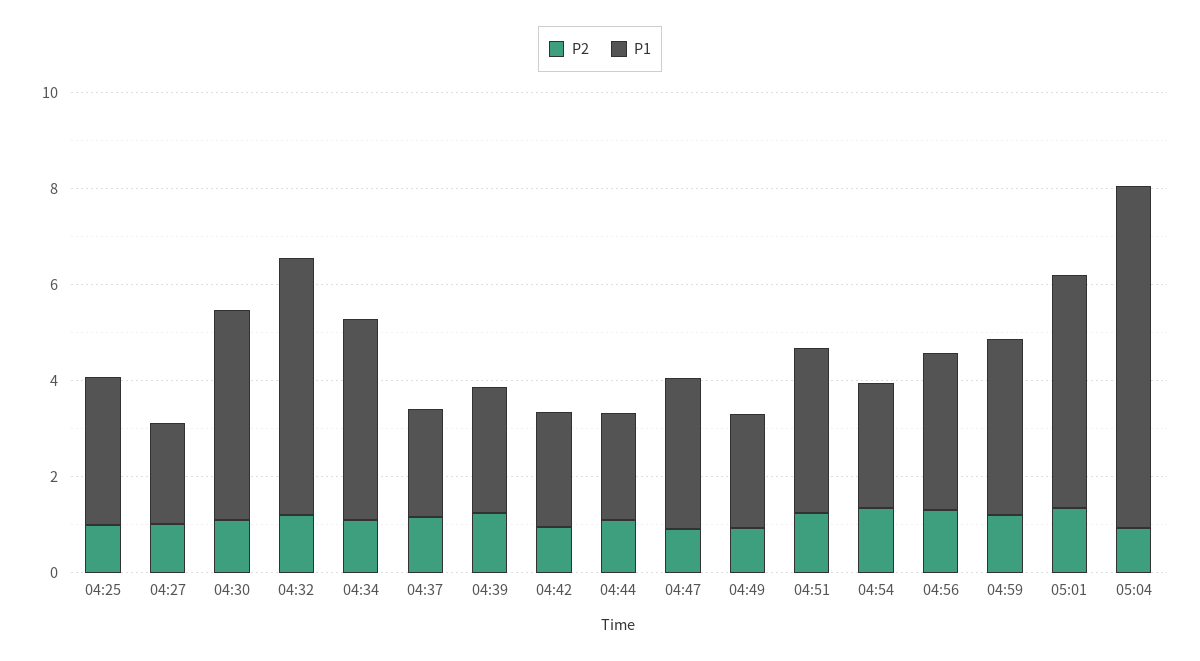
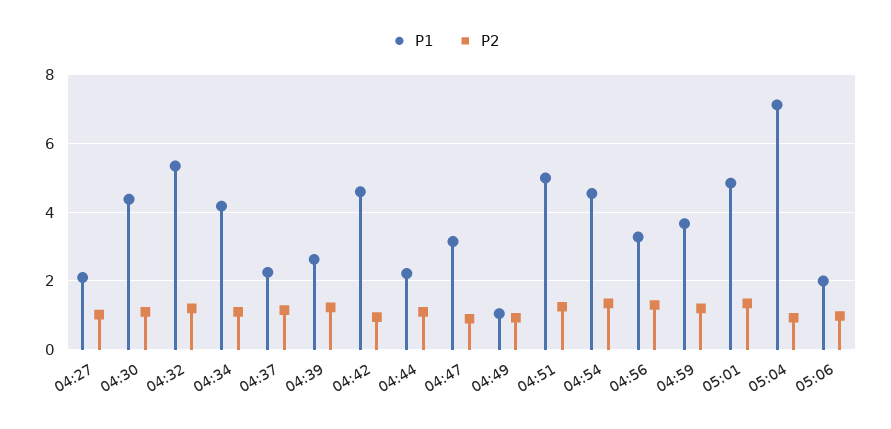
P2, 04:25: 1 -> none
P1, 04:25: 3 -> none
P1, 04:42: 2.5 -> 4.6
P1, 04:49: 2.5 -> 1
P1, 04:51: 3.5 -> 5
P1, 04:54: 2.5 -> 4.6
P1, 05:06: none -> 2
P2, 05:06: none -> 1

